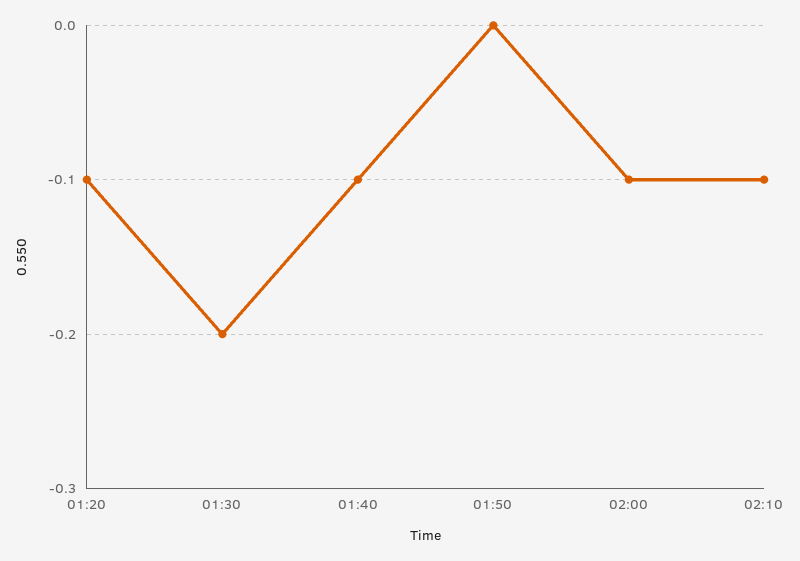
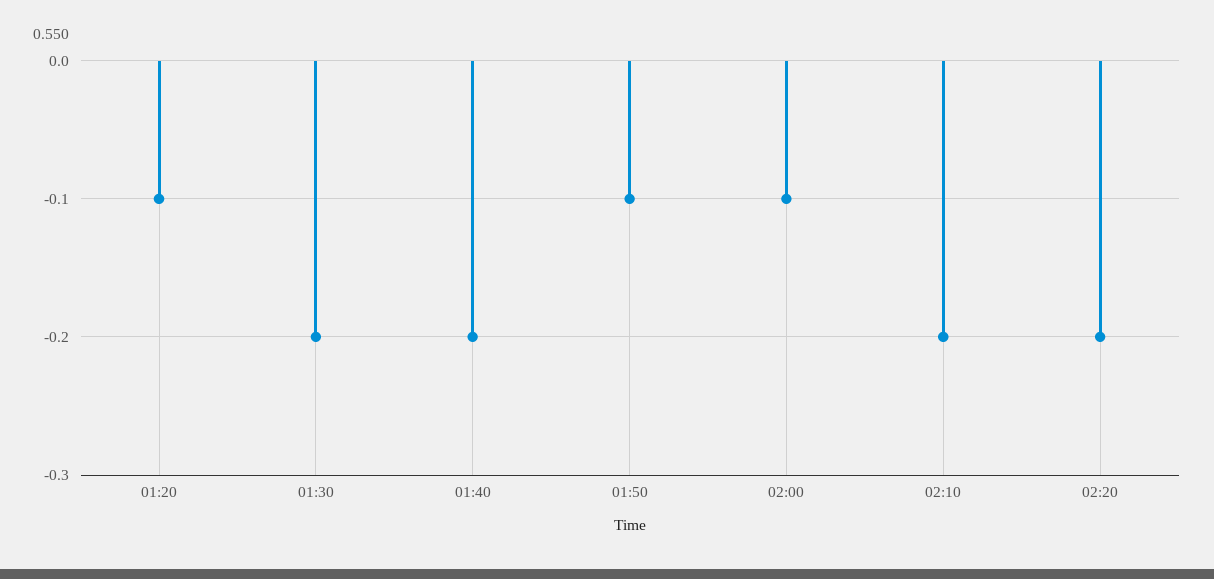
01:40: -0.1 -> -0.2
01:50: 0 -> -0.1
02:10: -0.1 -> -0.2
02:20: none -> -0.2

